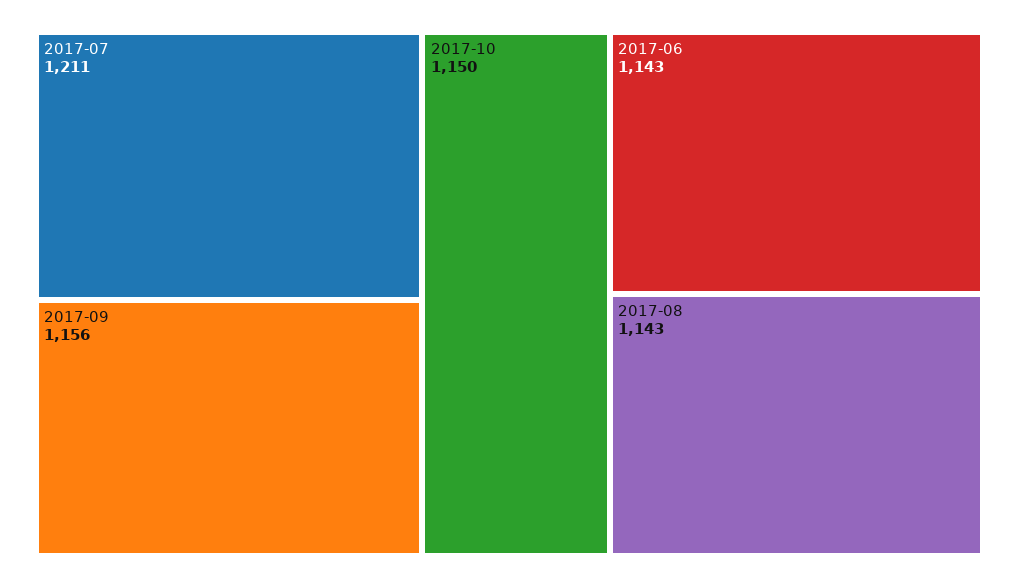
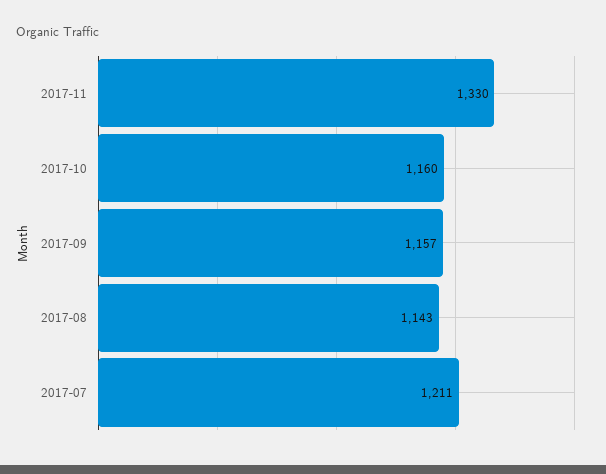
2017-09: 1156 -> 1157
2017-10: 1150 -> 1160
2017-06: 1143 -> none
2017-11: none -> 1330

